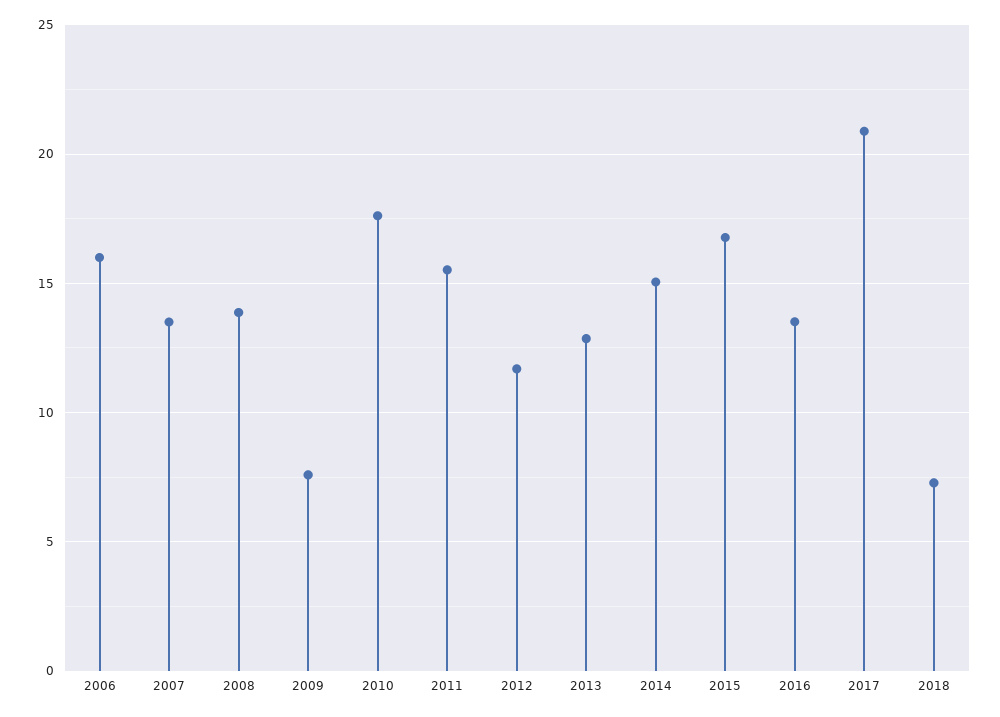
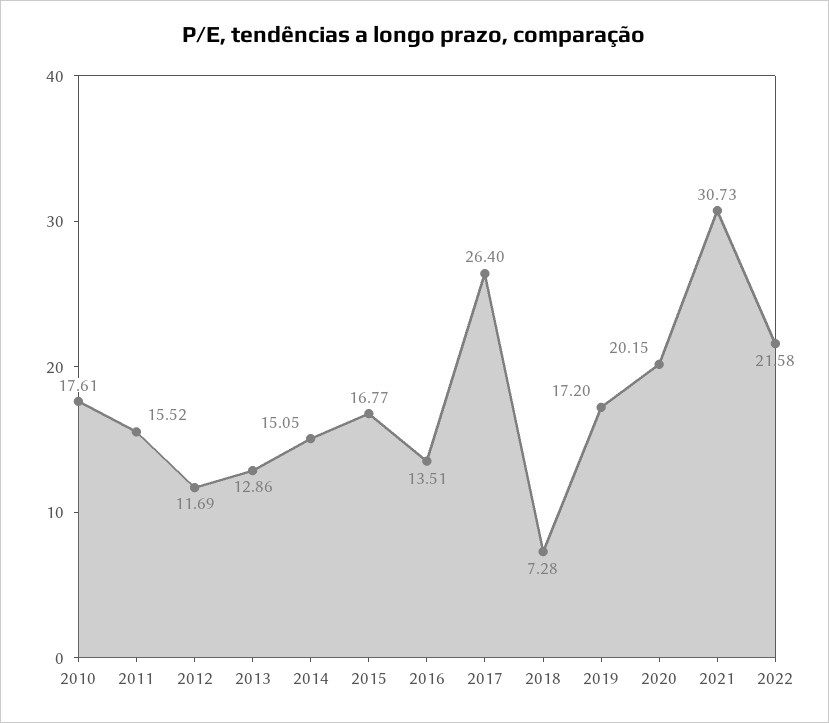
2006: 16 -> none
2007: 13.5 -> none
2008: 14 -> none
2009: 7.5 -> none
2017: 21 -> 26.4
2019: none -> 17.2
2020: none -> 20.15
2021: none -> 30.73
2022: none -> 21.58

